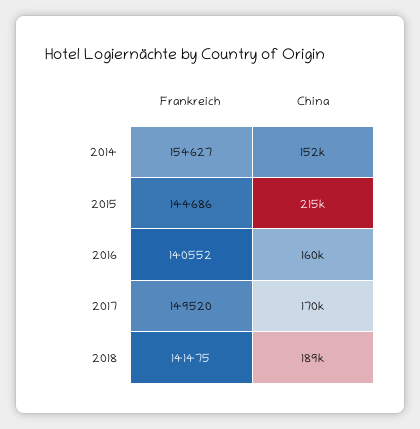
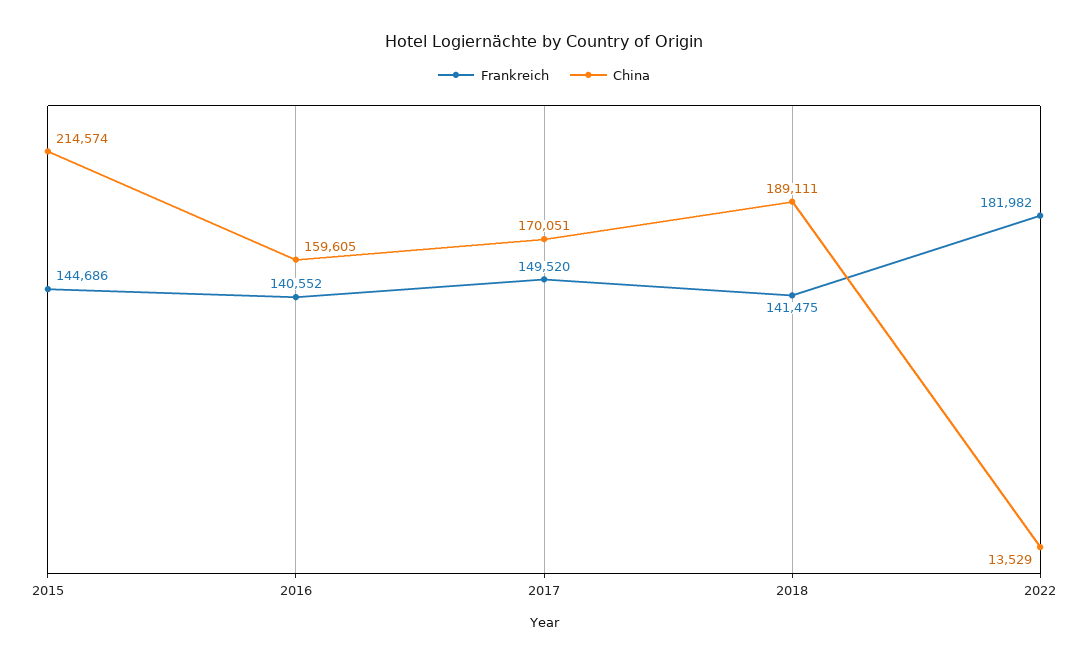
Frankreich, 2014: 154627 -> none
China, 2014: 152000 -> none
Frankreich, 2022: none -> 181982
China, 2022: none -> 13529

